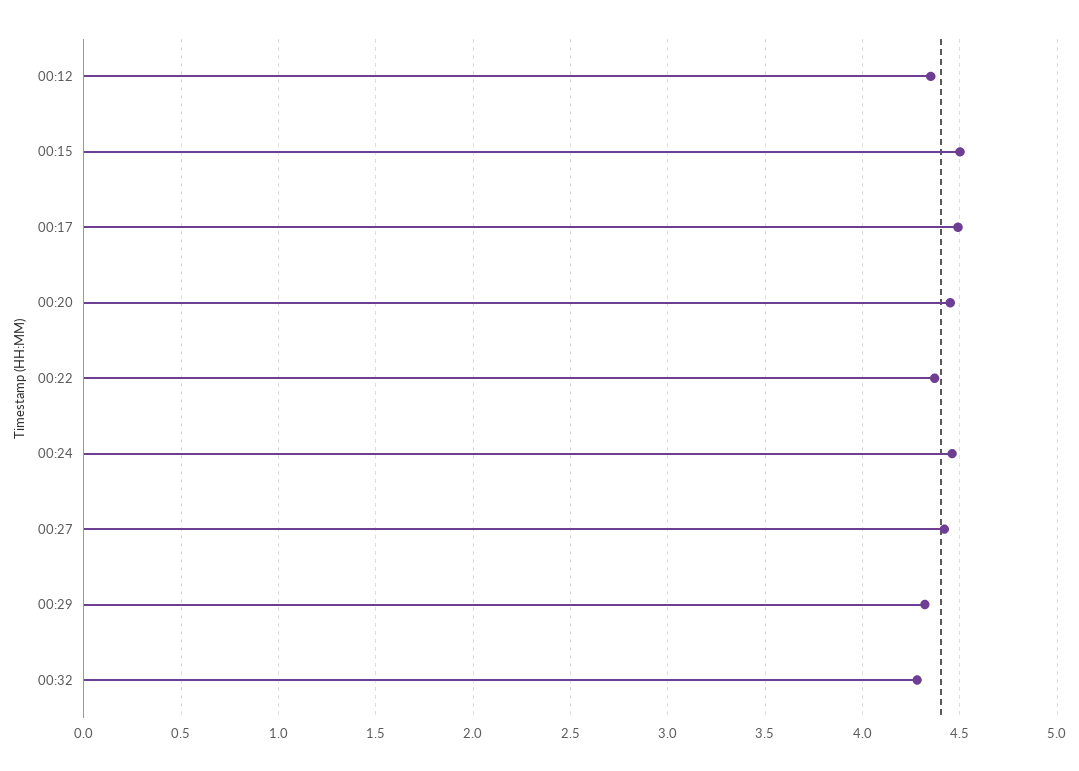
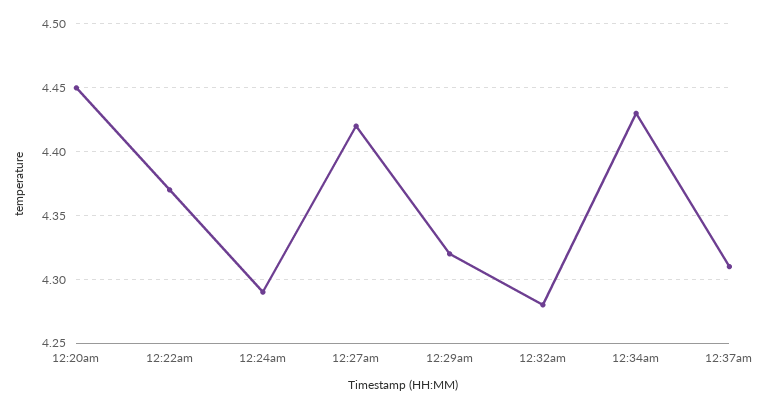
00:12: 4.35 -> none
00:15: 4.5 -> none
00:17: 4.5 -> none
00:24: 4.45 -> 4.29
12:34am: none -> 4.43
12:37am: none -> 4.31

